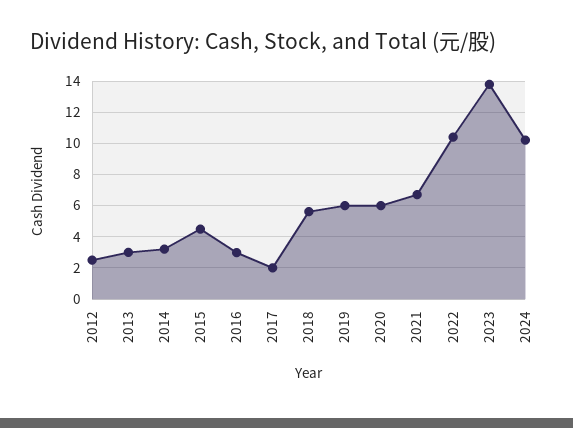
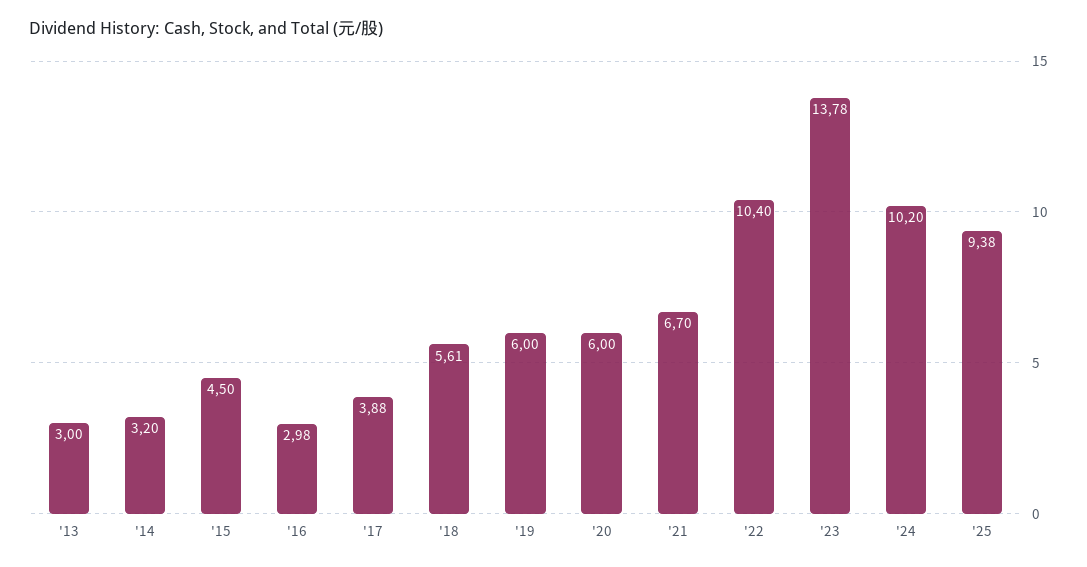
2012: 2.5 -> none
2017: 2 -> 3.88
'25: none -> 9.38

